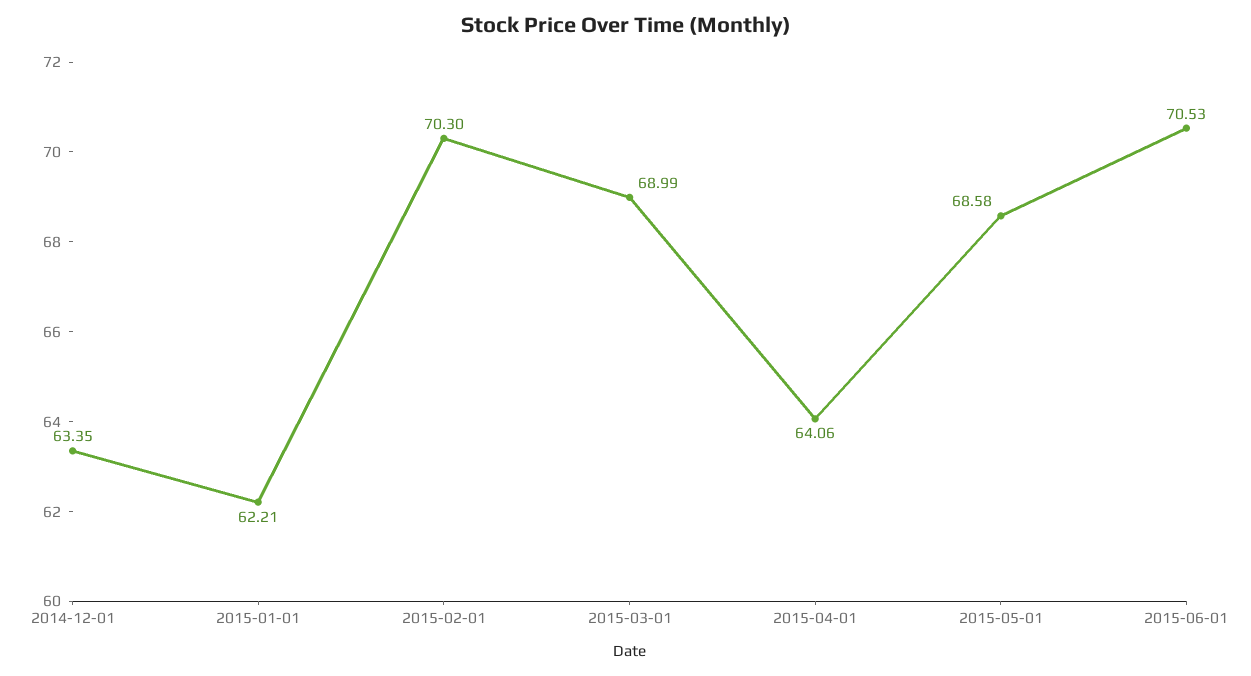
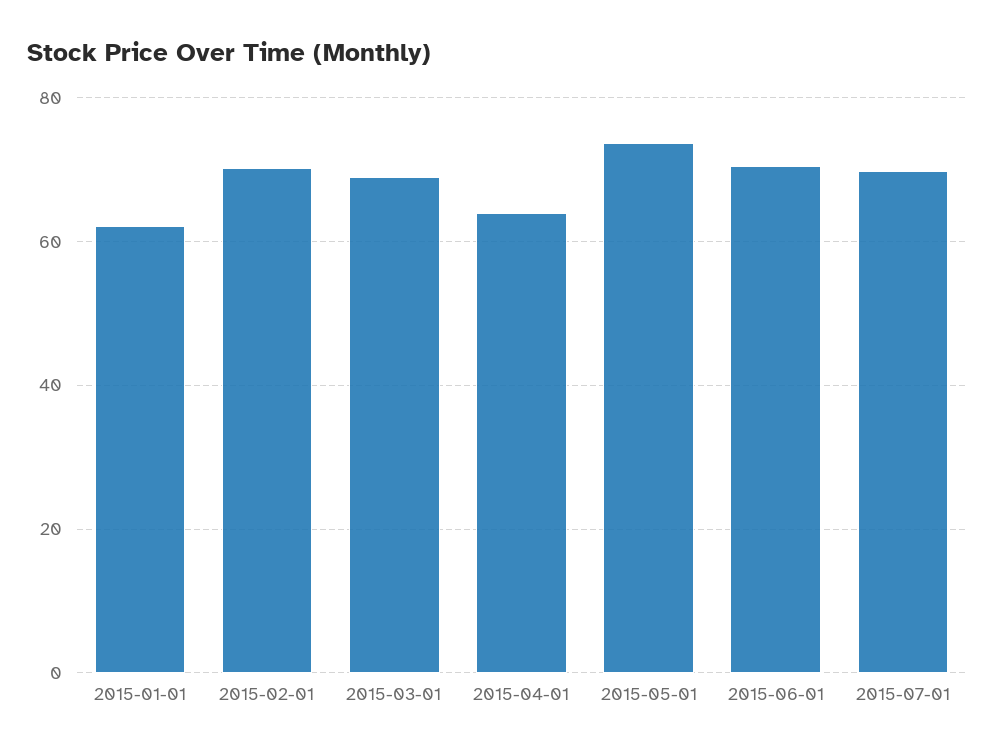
2014-12-01: 63.35 -> none
2015-05-01: 68.58 -> 74
2015-07-01: none -> 70

